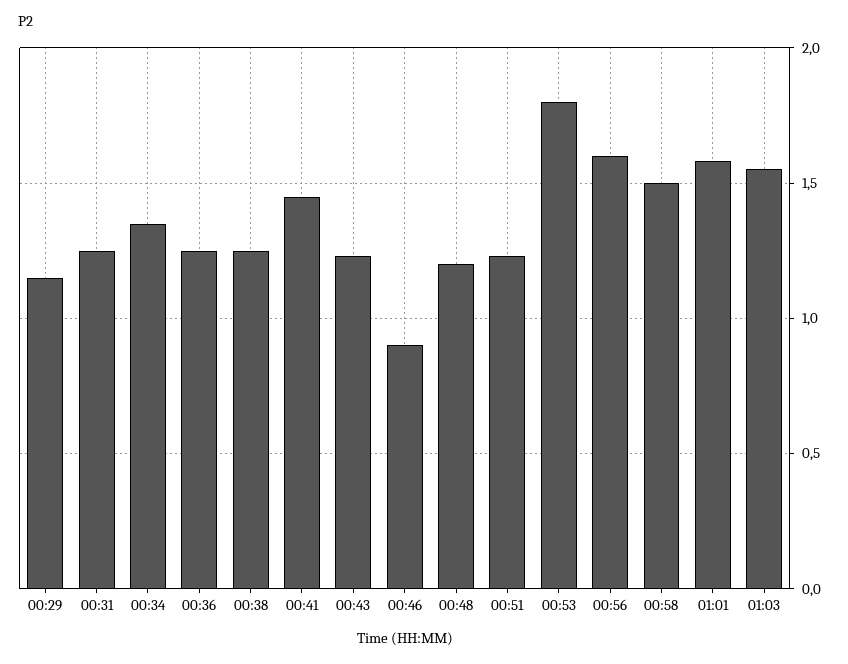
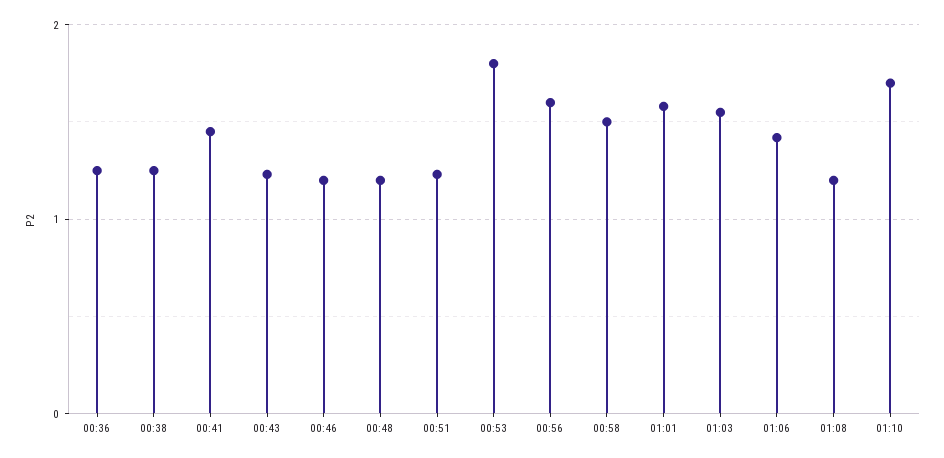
00:29: 1.15 -> none
00:31: 1.25 -> none
00:34: 1.35 -> none
00:46: 0.9 -> 1.2
01:06: none -> 1.4
01:08: none -> 1.2
01:10: none -> 1.7

